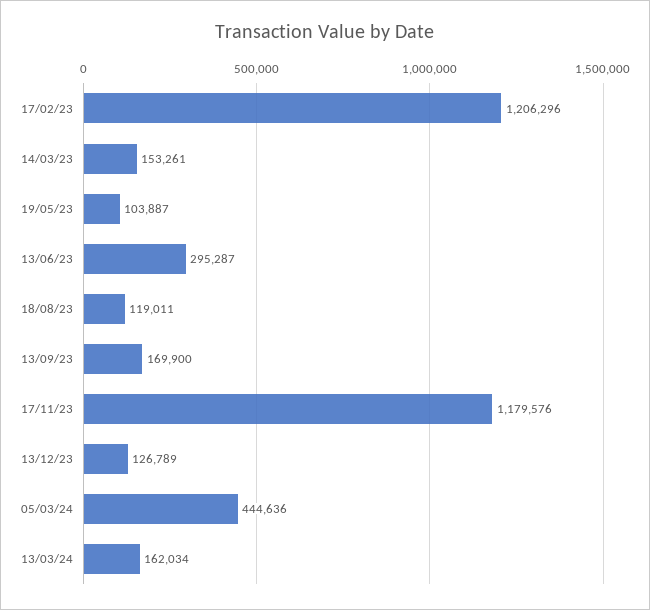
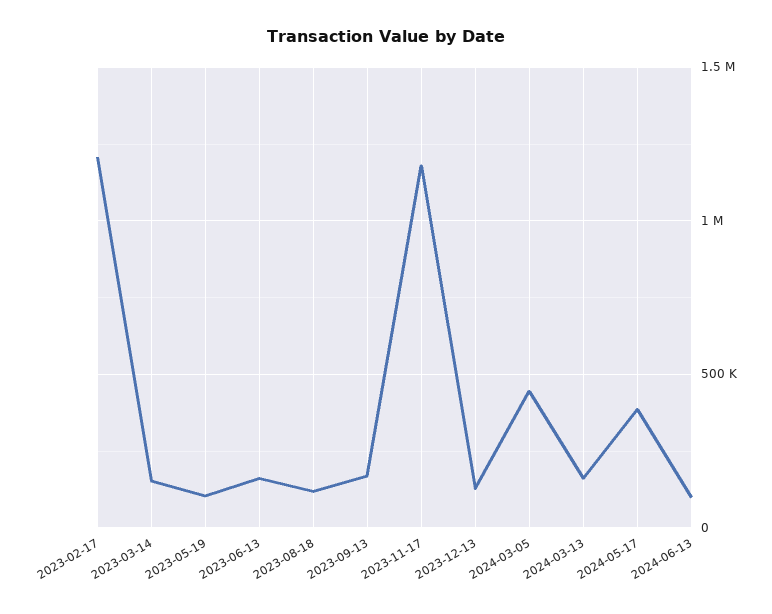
13/06/23: 295287 -> 150000
2024-05-17: none -> 400000
2024-06-13: none -> 100000

